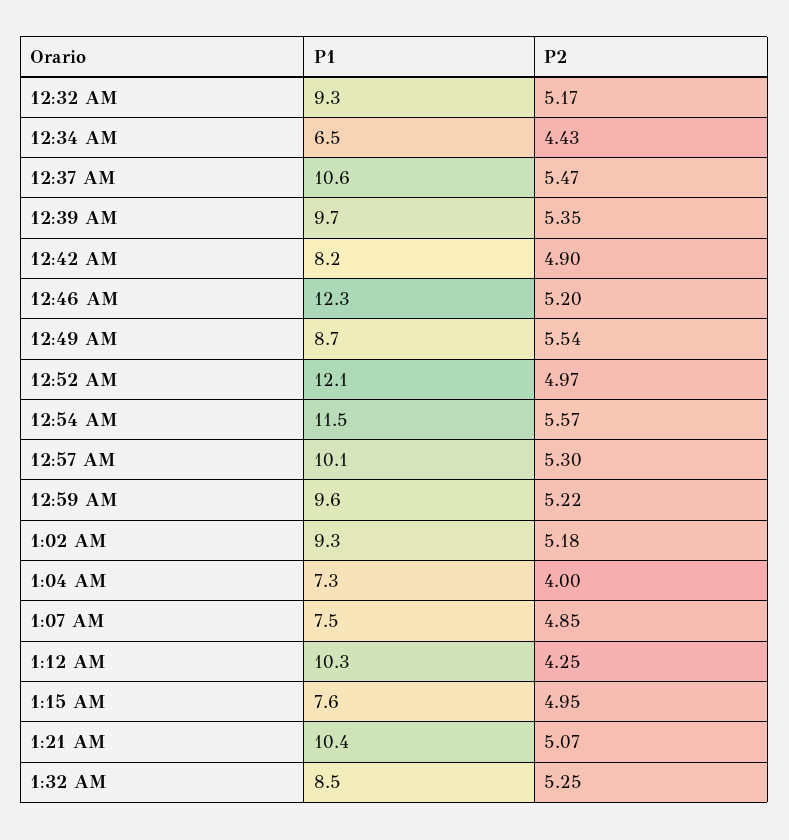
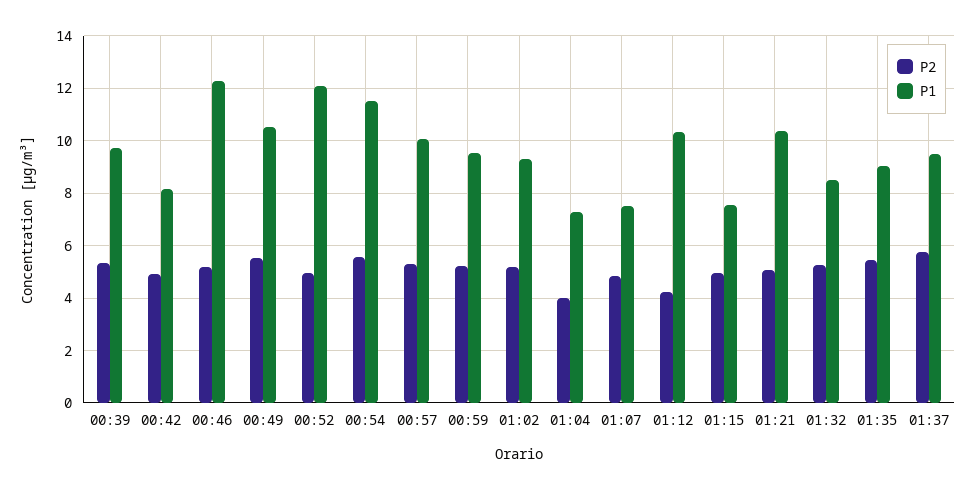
P1, 12:32 AM: 9.3 -> none
P2, 12:32 AM: 5.17 -> none
P1, 12:34 AM: 6.5 -> none
P2, 12:34 AM: 4.43 -> none
P1, 12:37 AM: 10.6 -> none
P2, 12:37 AM: 5.47 -> none
P1, 12:49 AM: 8.7 -> 10.5
P2, 01:35: none -> 5.5
P1, 01:35: none -> 9
P2, 01:37: none -> 5.75
P1, 01:37: none -> 9.5

